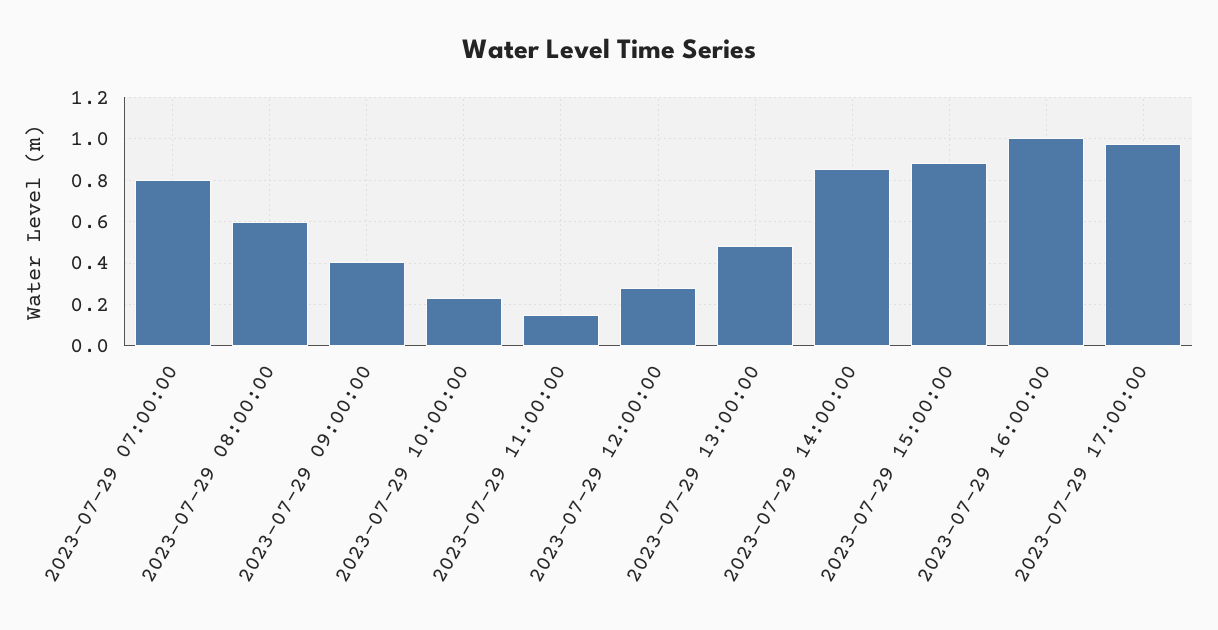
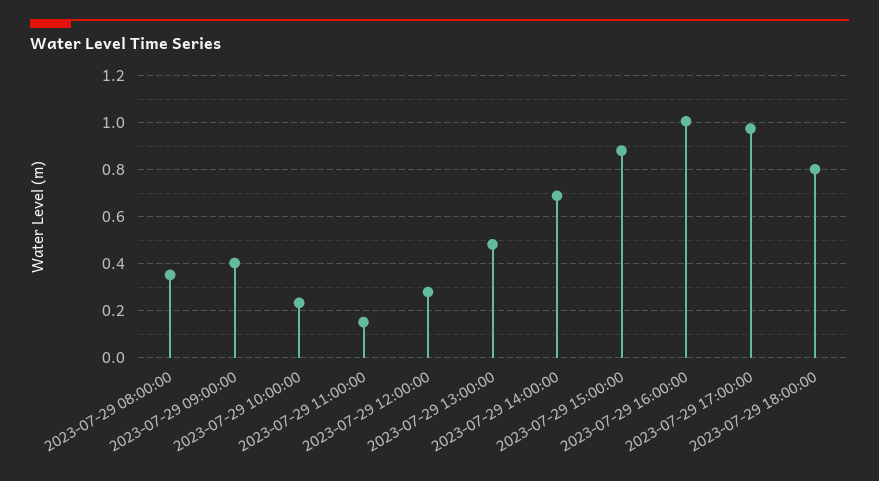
2023-07-29 07:00:00: 0.8 -> none
2023-07-29 08:00:00: 0.6 -> 0.35
2023-07-29 14:00:00: 0.85 -> 0.7
2023-07-29 18:00:00: none -> 0.8

